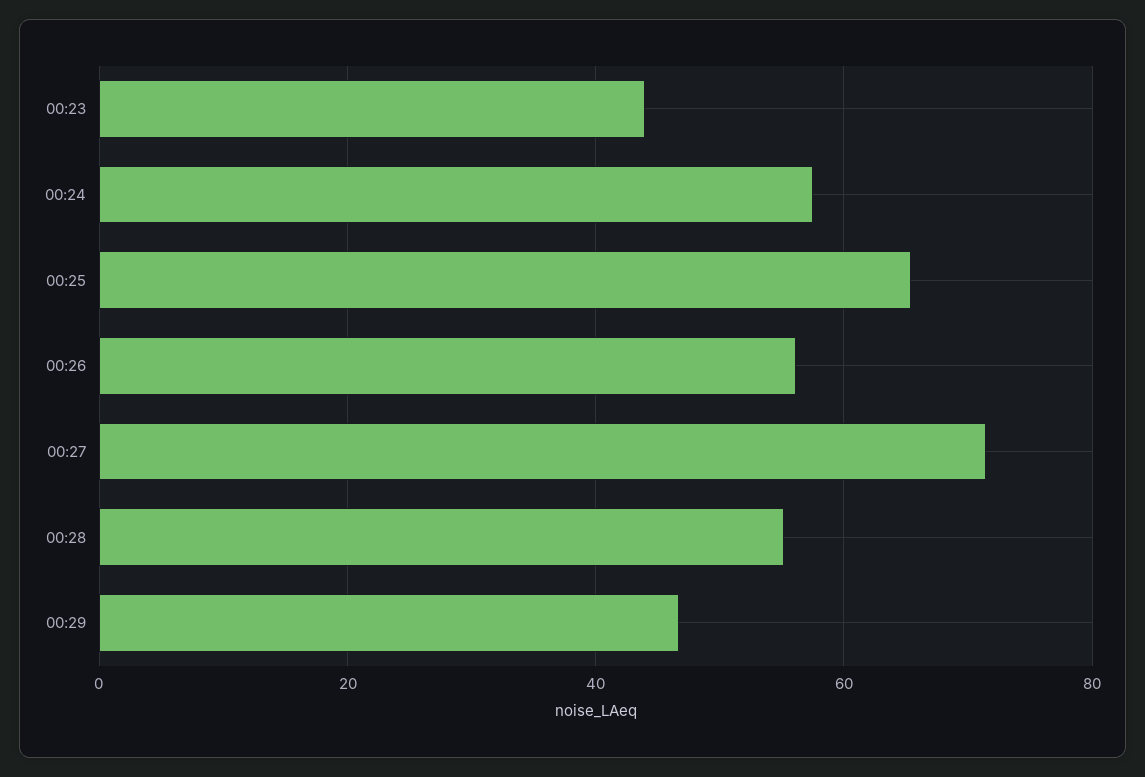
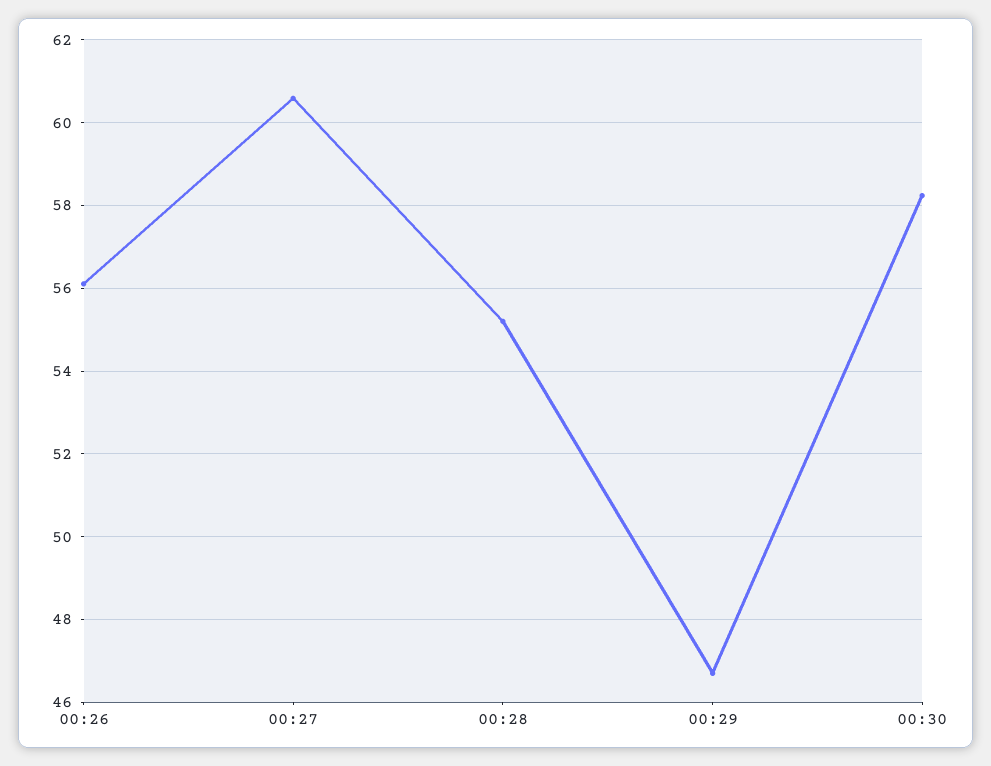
00:23: 44 -> none
00:24: 58 -> none
00:25: 66 -> none
00:27: 72 -> 60.6
00:30: none -> 58.2

